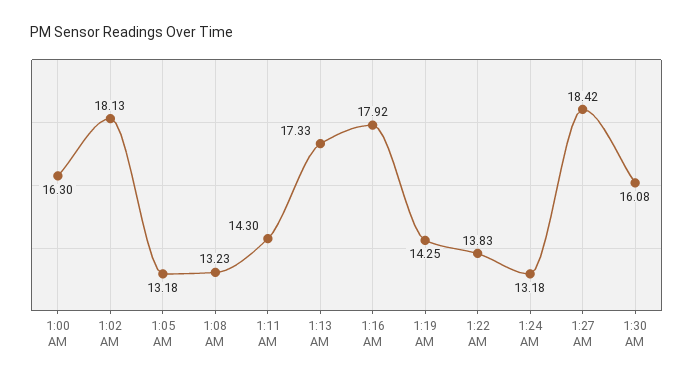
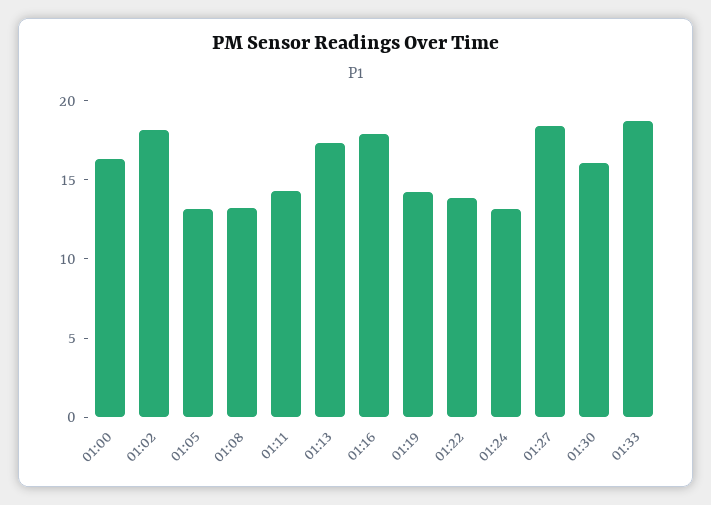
01:33: none -> 19

